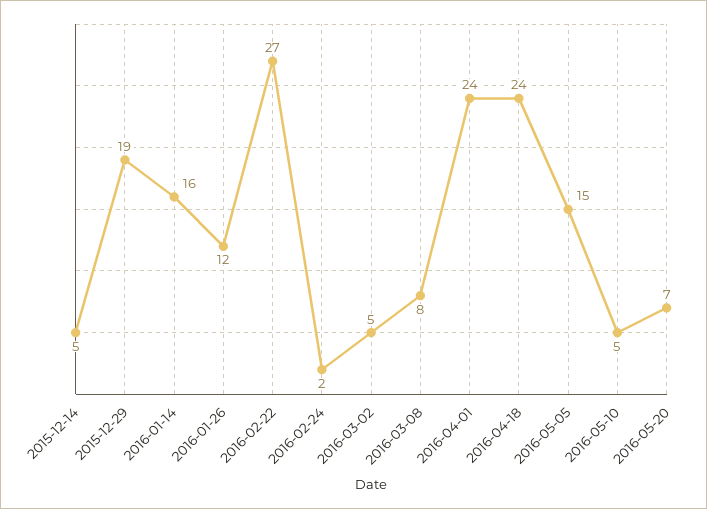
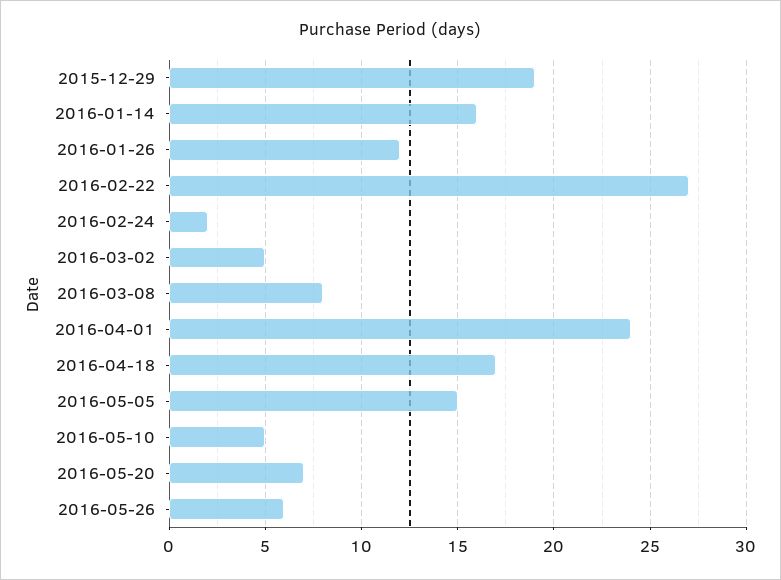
2015-12-14: 5 -> none
2016-04-18: 24 -> 17
2016-05-26: none -> 6

